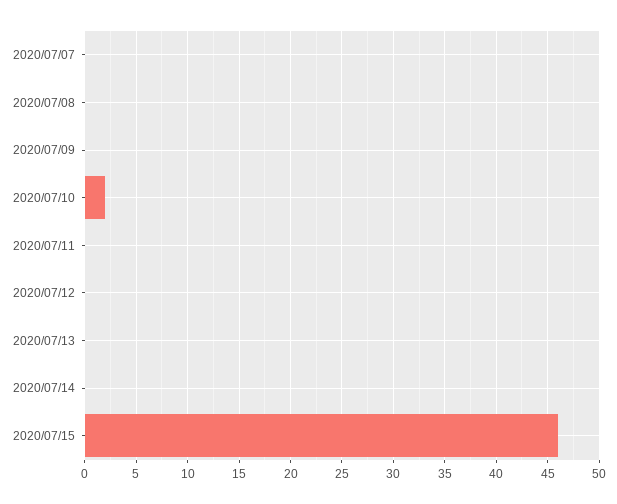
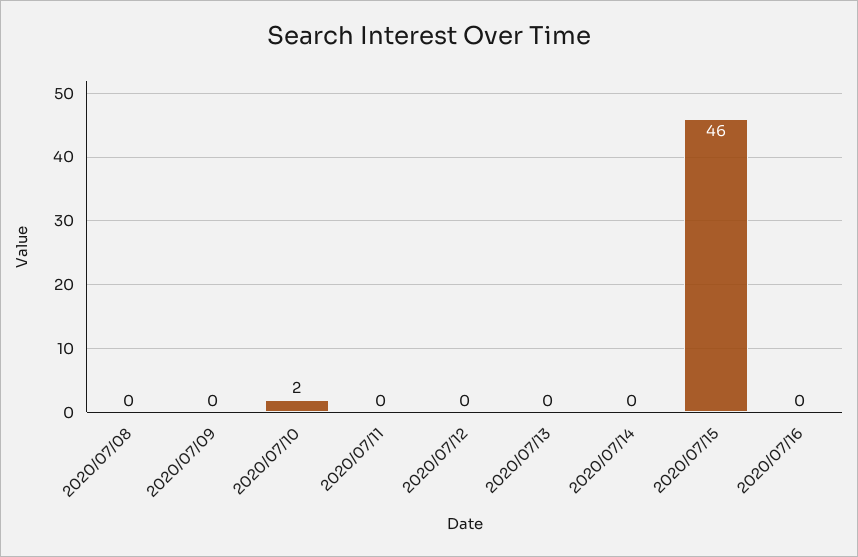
2020/07/07: 0 -> none
2020/07/16: none -> 0

